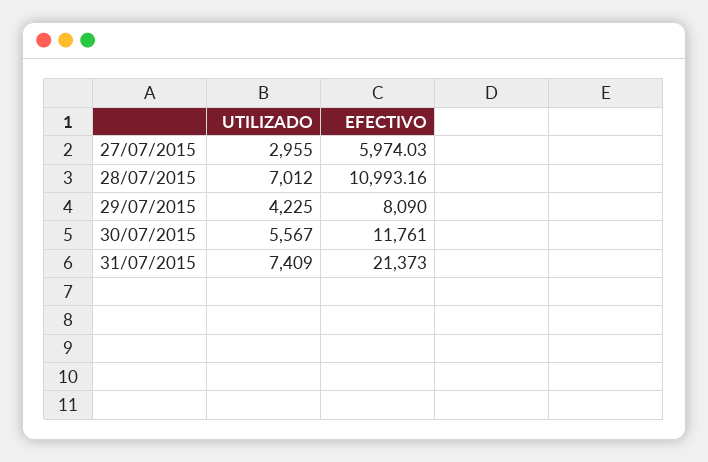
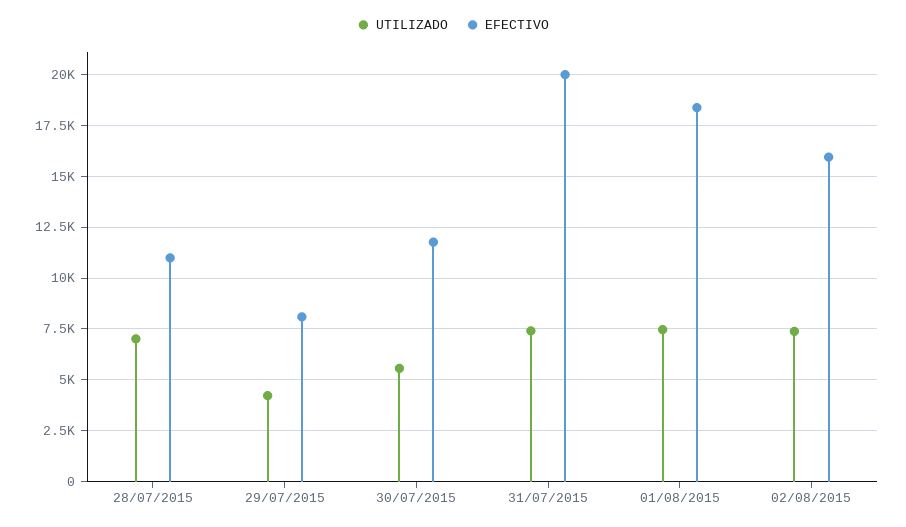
UTILIZADO, 27/07/2015: 2955 -> none
EFECTIVO, 27/07/2015: 5974.03 -> none
EFECTIVO, 31/07/2015: 21373 -> 20000
UTILIZADO, 01/08/2015: none -> 7500
EFECTIVO, 01/08/2015: none -> 18500
UTILIZADO, 02/08/2015: none -> 7500
EFECTIVO, 02/08/2015: none -> 16000

